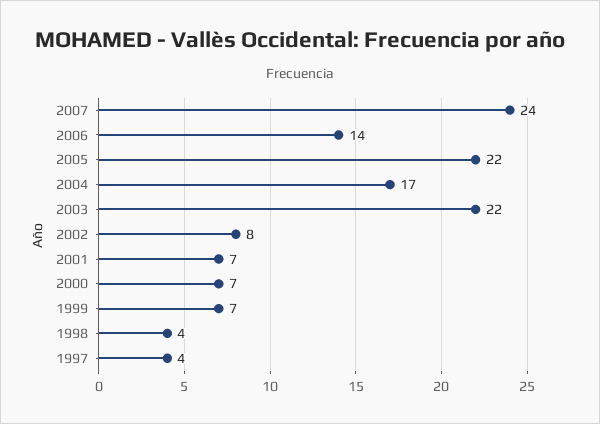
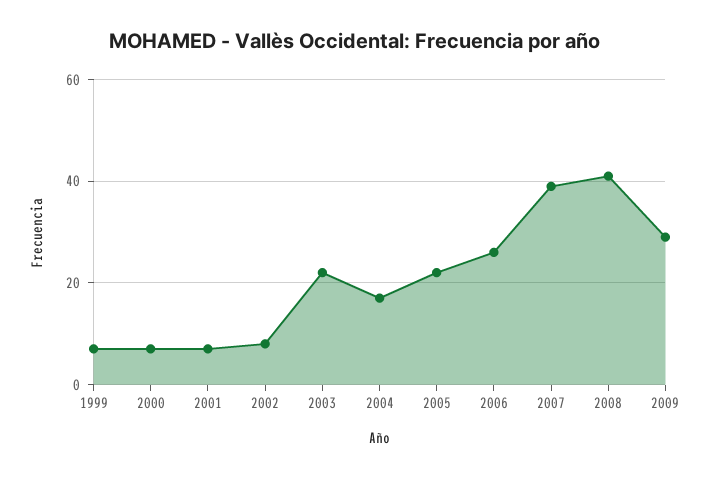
2007: 24 -> 40
2006: 14 -> 25
1998: 4 -> none
1997: 4 -> none
2008: none -> 40
2009: none -> 30

